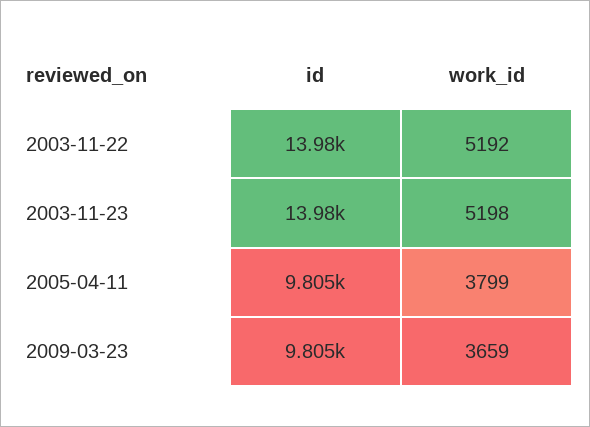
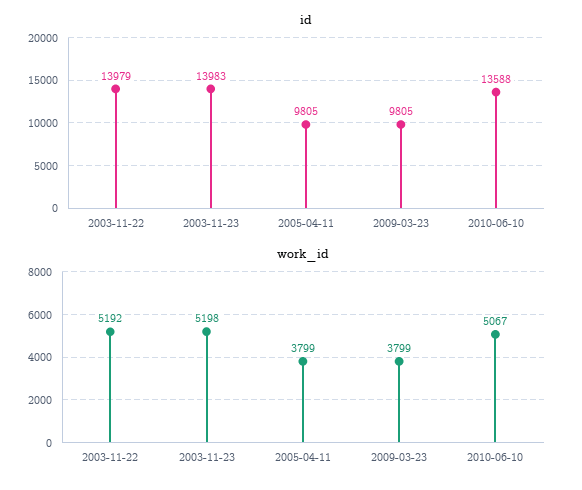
work_id, 2009-03-23: 3659 -> 3799
id, 2010-06-10: none -> 13588
work_id, 2010-06-10: none -> 5067

